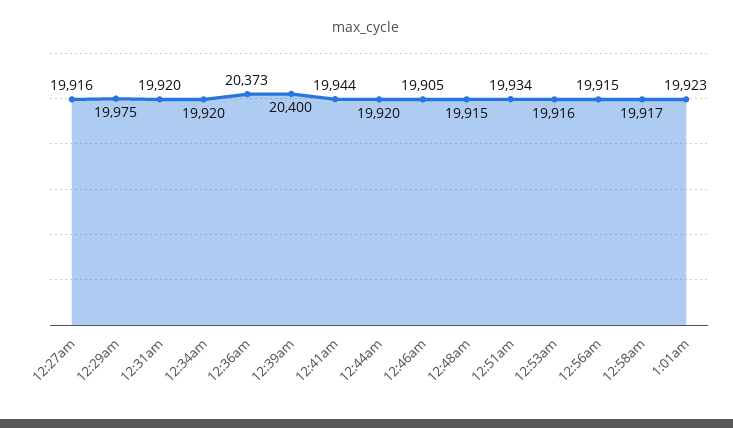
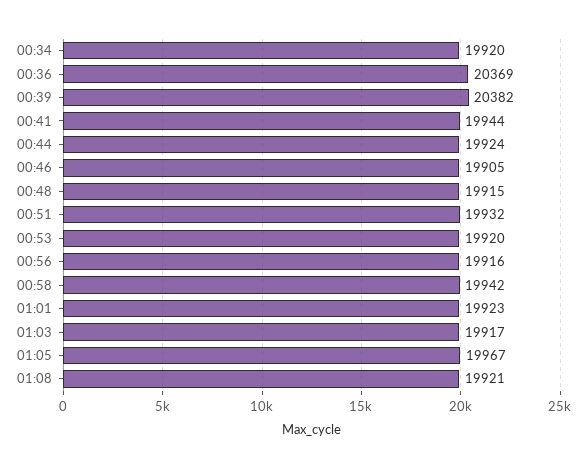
12:27am: 19916 -> none
12:29am: 19975 -> none
12:31am: 19920 -> none
12:36am: 20373 -> 20369
12:39am: 20400 -> 20382
12:44am: 19920 -> 19924
12:51am: 19934 -> 19932
12:53am: 19916 -> 19920
12:56am: 19915 -> 19916
12:58am: 19917 -> 19942
01:03: none -> 19917
01:05: none -> 19967
01:08: none -> 19921

